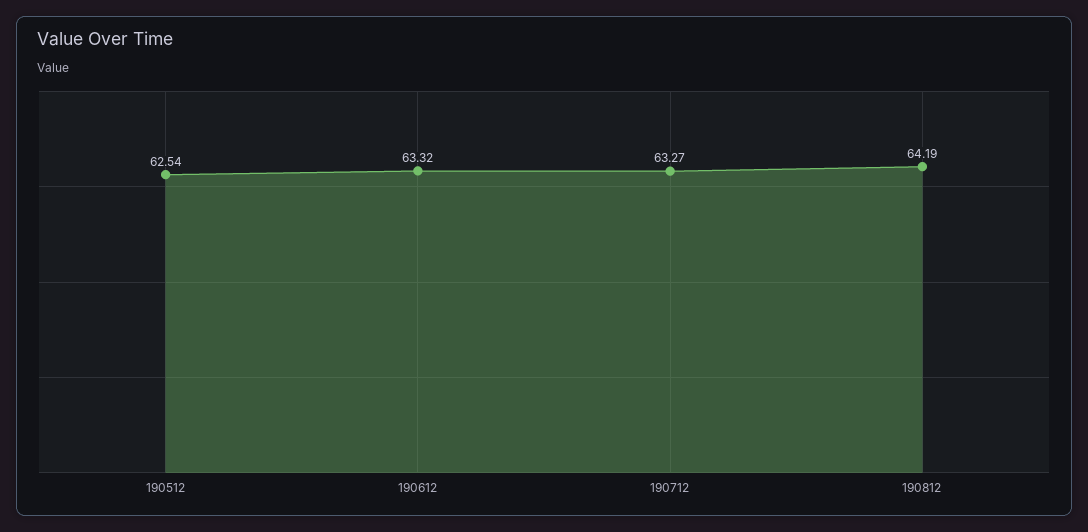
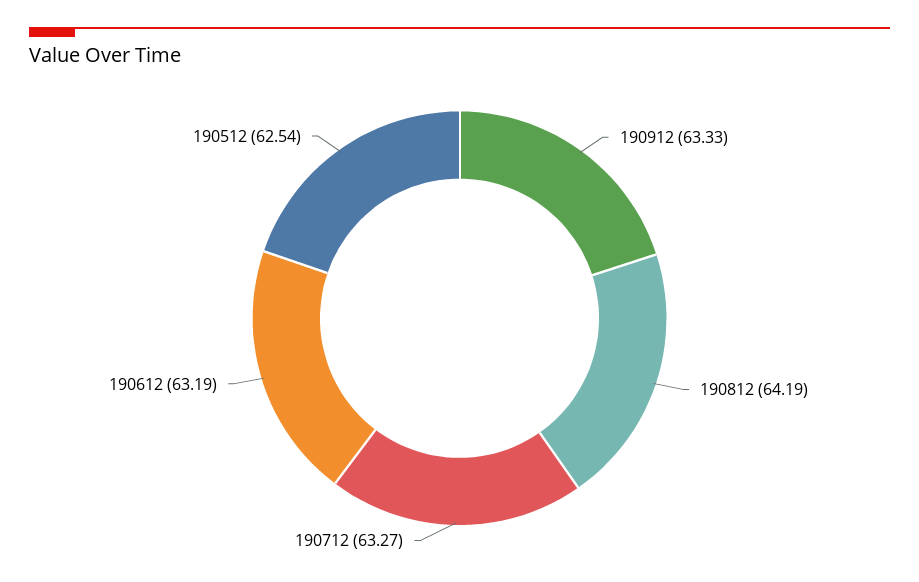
190612: 63.32 -> 63.19
190912: none -> 63.33

